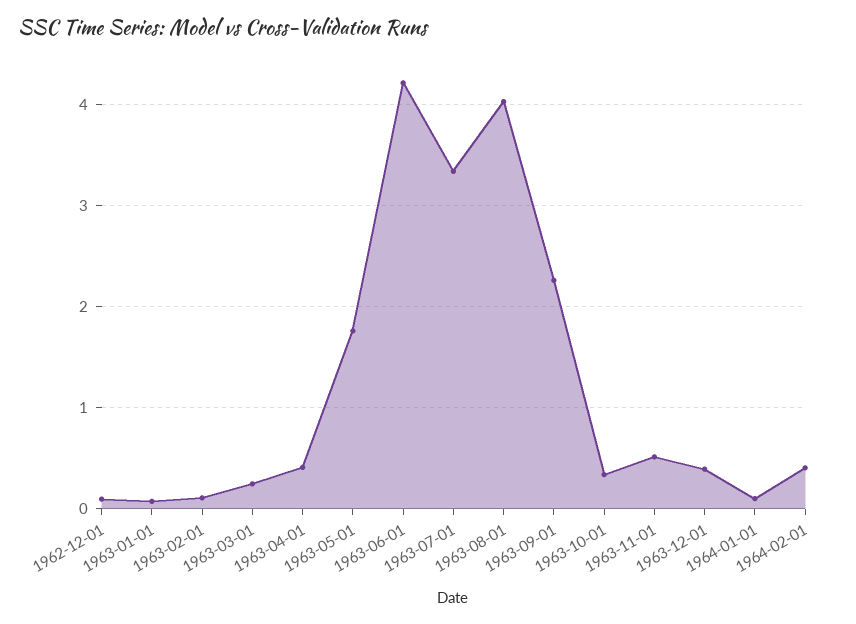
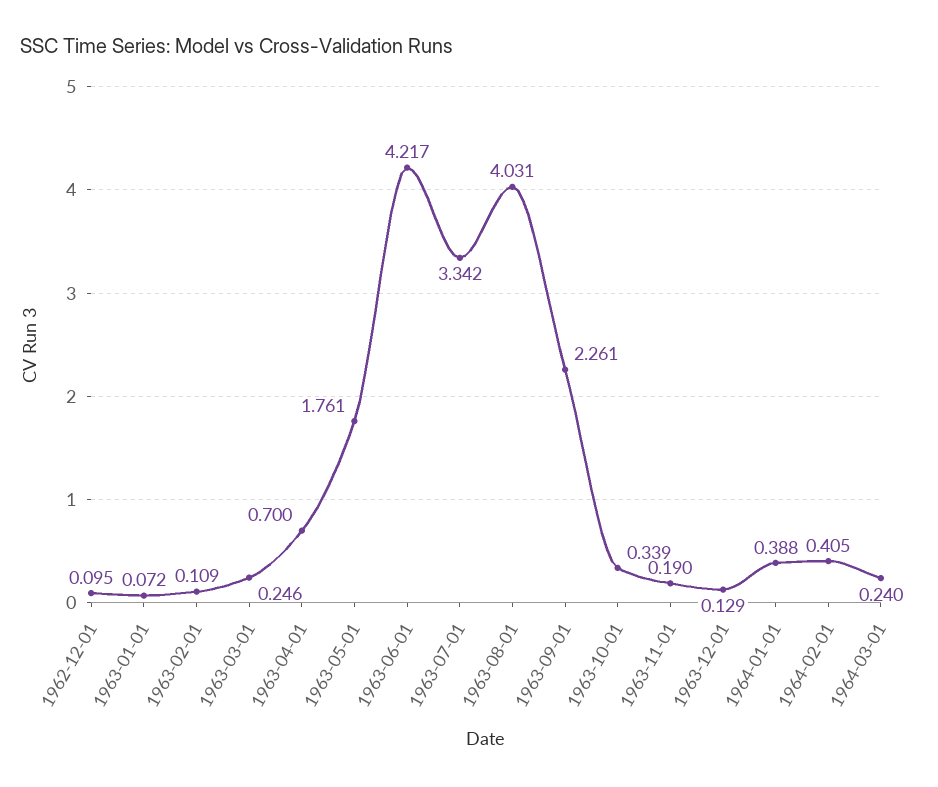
1963-04-01: 0.4 -> 0.7
1963-11-01: 0.5 -> 0.19
1963-12-01: 0.4 -> 0.129
1964-01-01: 0.1 -> 0.388
1964-03-01: none -> 0.24

